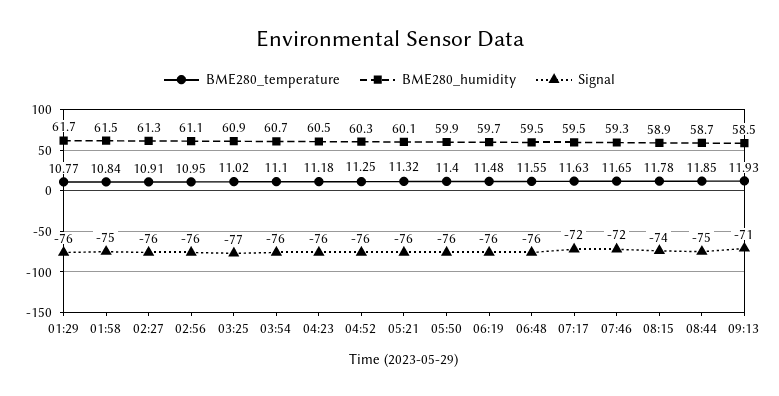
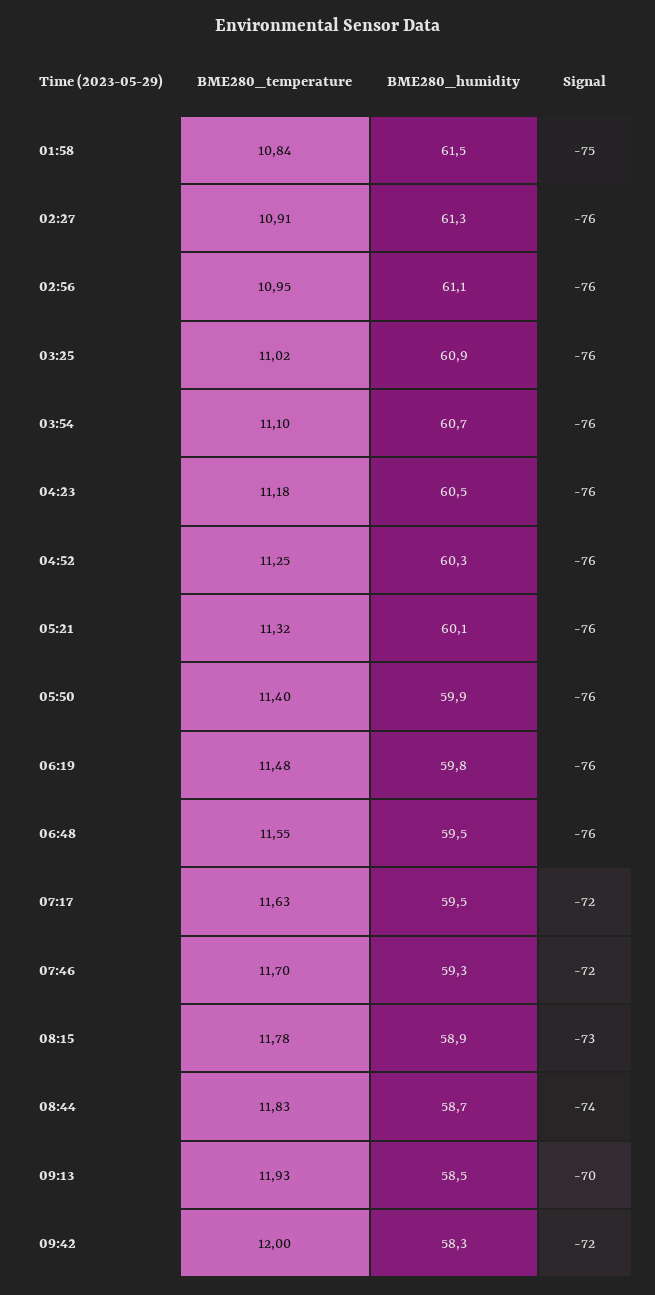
BME280_temperature, 01:29: 10.77 -> none
BME280_humidity, 01:29: 61.7 -> none
Signal, 01:29: -76 -> none
Signal, 03:25: -77 -> -76
BME280_humidity, 06:19: 59.7 -> 59.8
BME280_temperature, 07:46: 11.65 -> 11.7
Signal, 08:15: -74 -> -73
BME280_temperature, 08:44: 11.85 -> 11.83
Signal, 08:44: -75 -> -74
Signal, 09:13: -71 -> -70
BME280_temperature, 09:42: none -> 12
BME280_humidity, 09:42: none -> 58.3
Signal, 09:42: none -> -72

